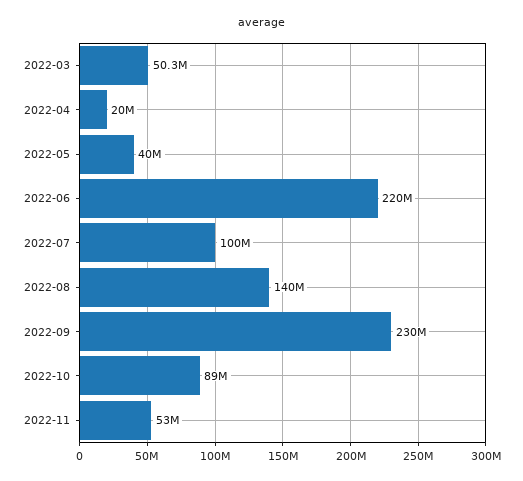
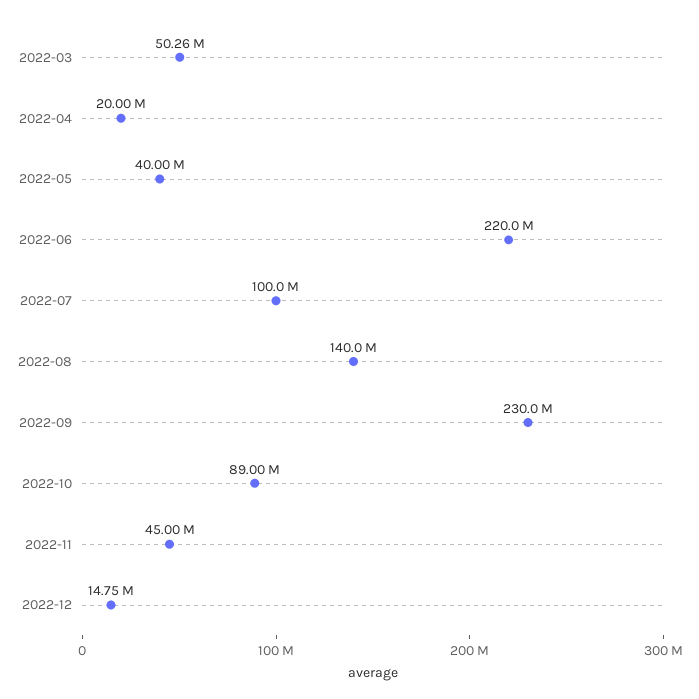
2022-11: 53000000 -> 45000000
2022-12: none -> 14750000

